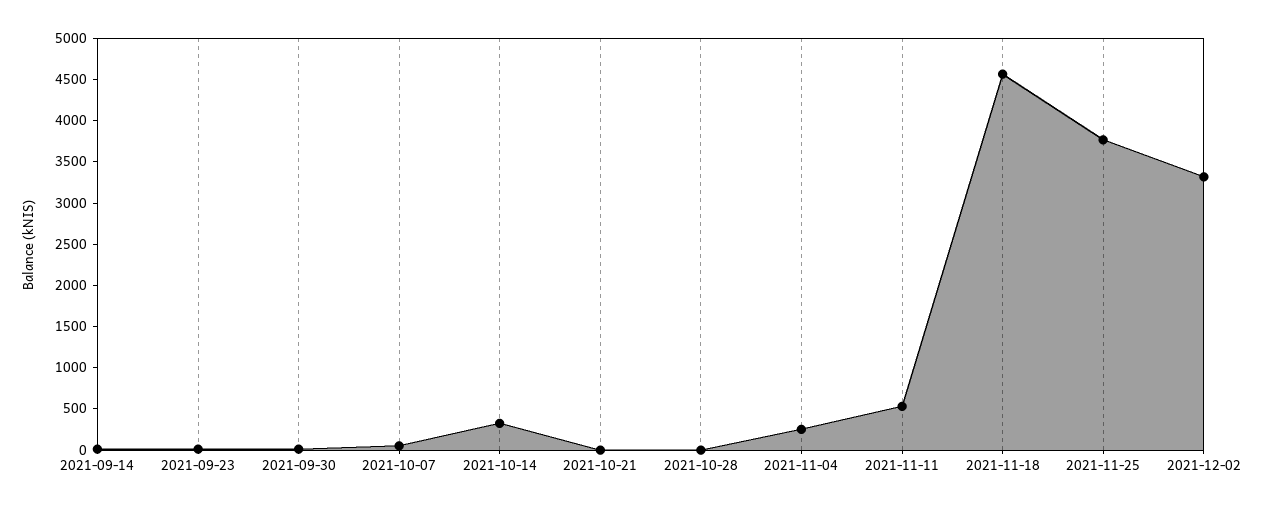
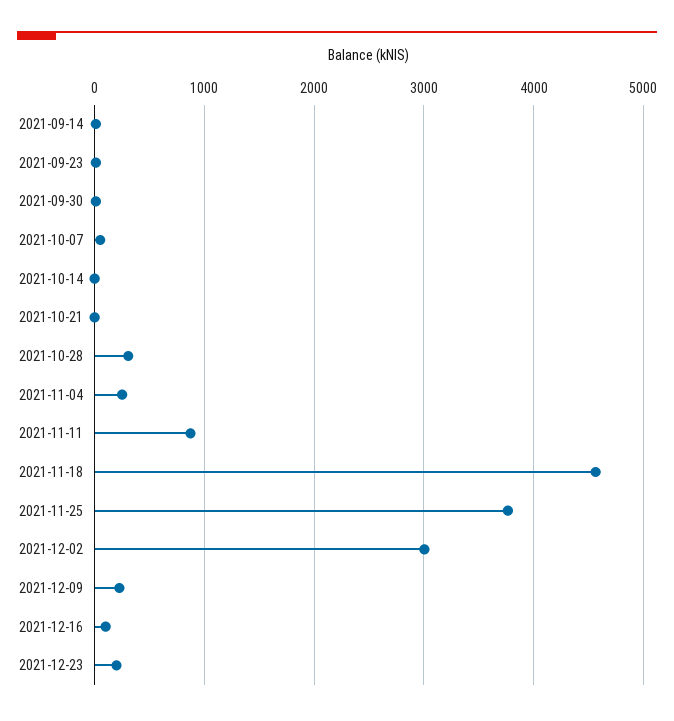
2021-10-14: 300 -> 0
2021-10-28: 0 -> 300
2021-11-11: 500 -> 900
2021-12-02: 3300 -> 3000
2021-12-09: none -> 200
2021-12-16: none -> 100
2021-12-23: none -> 200

